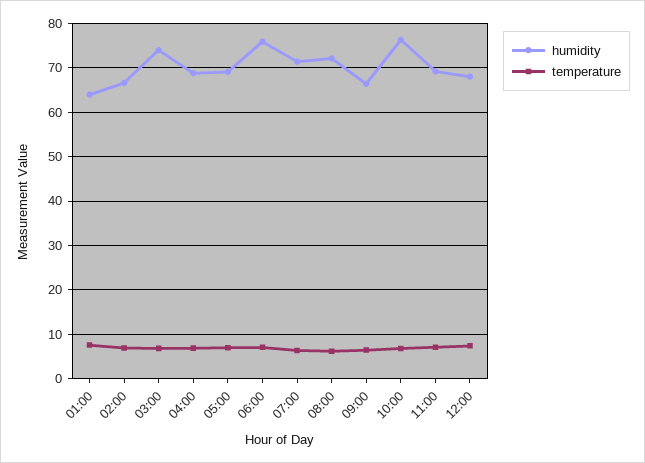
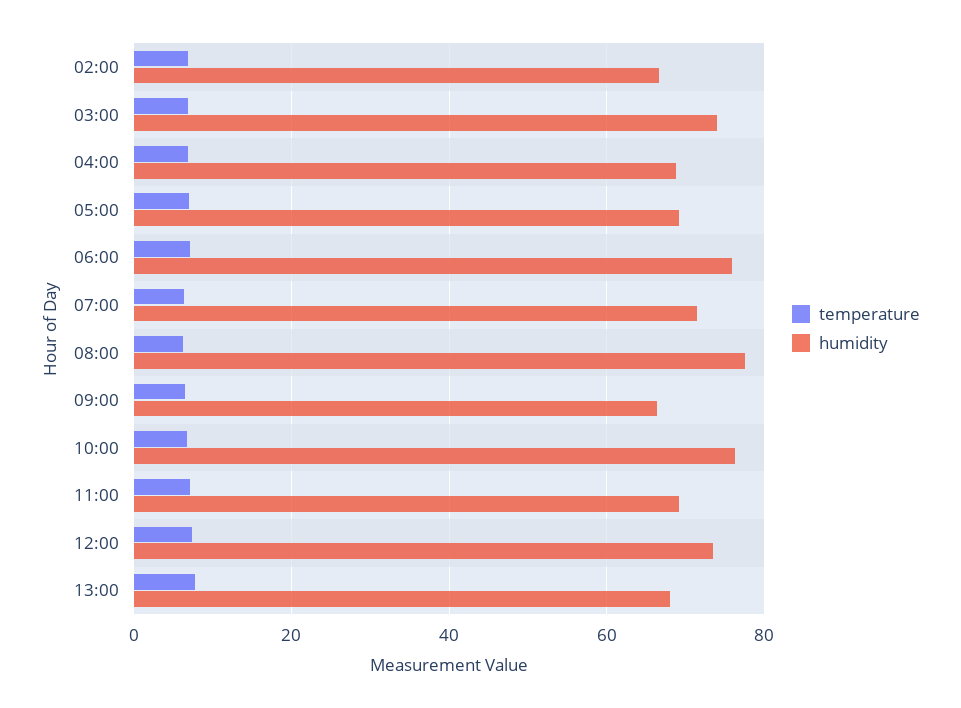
humidity, 01:00: 64 -> none
temperature, 01:00: 8 -> none
humidity, 08:00: 72 -> 78
humidity, 12:00: 68 -> 74
temperature, 13:00: none -> 8
humidity, 13:00: none -> 68

